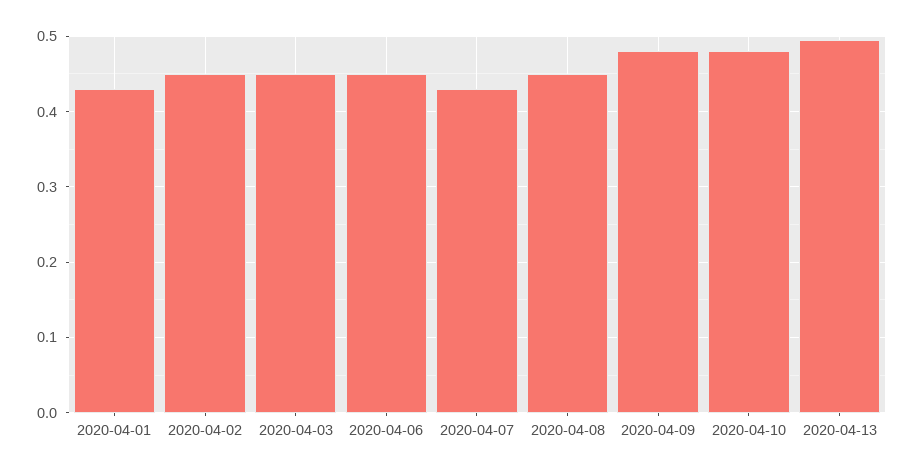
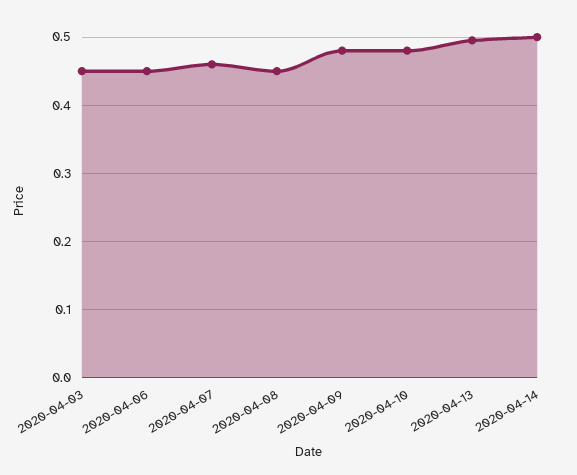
2020-04-01: 0.43 -> none
2020-04-02: 0.45 -> none
2020-04-07: 0.43 -> 0.46
2020-04-14: none -> 0.5

